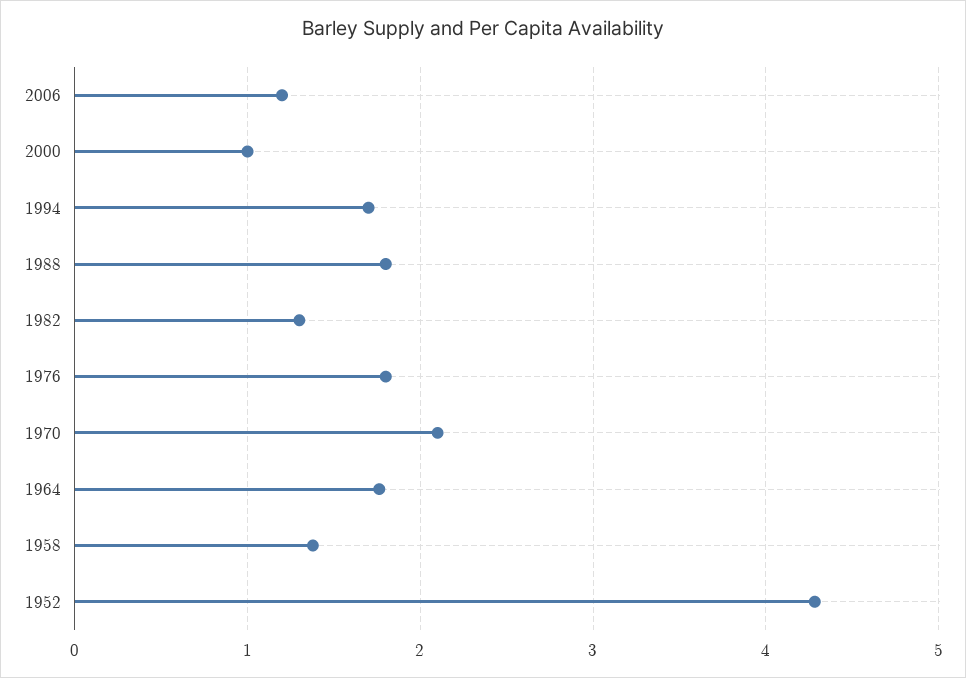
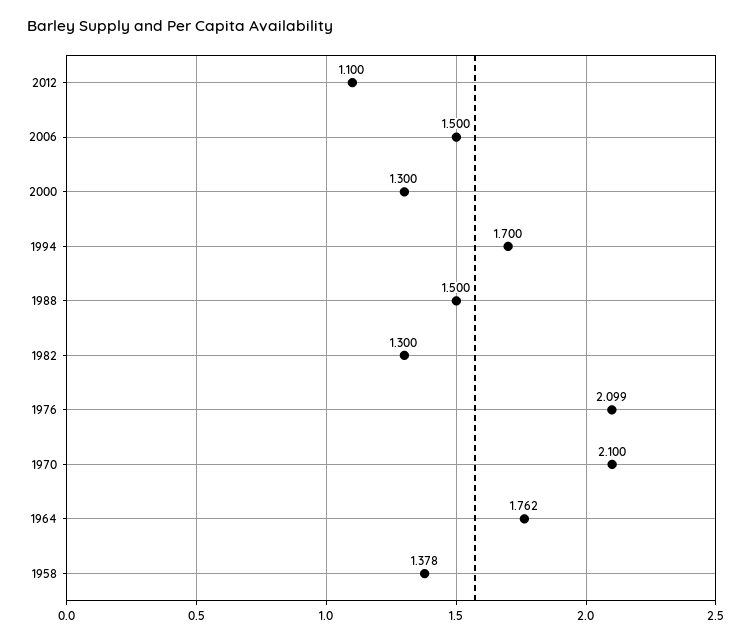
2006: 1.2 -> 1.5
2000: 1 -> 1.3
1988: 1.8 -> 1.5
1976: 1.8 -> 2.099
1952: 4.3 -> none
2012: none -> 1.1

